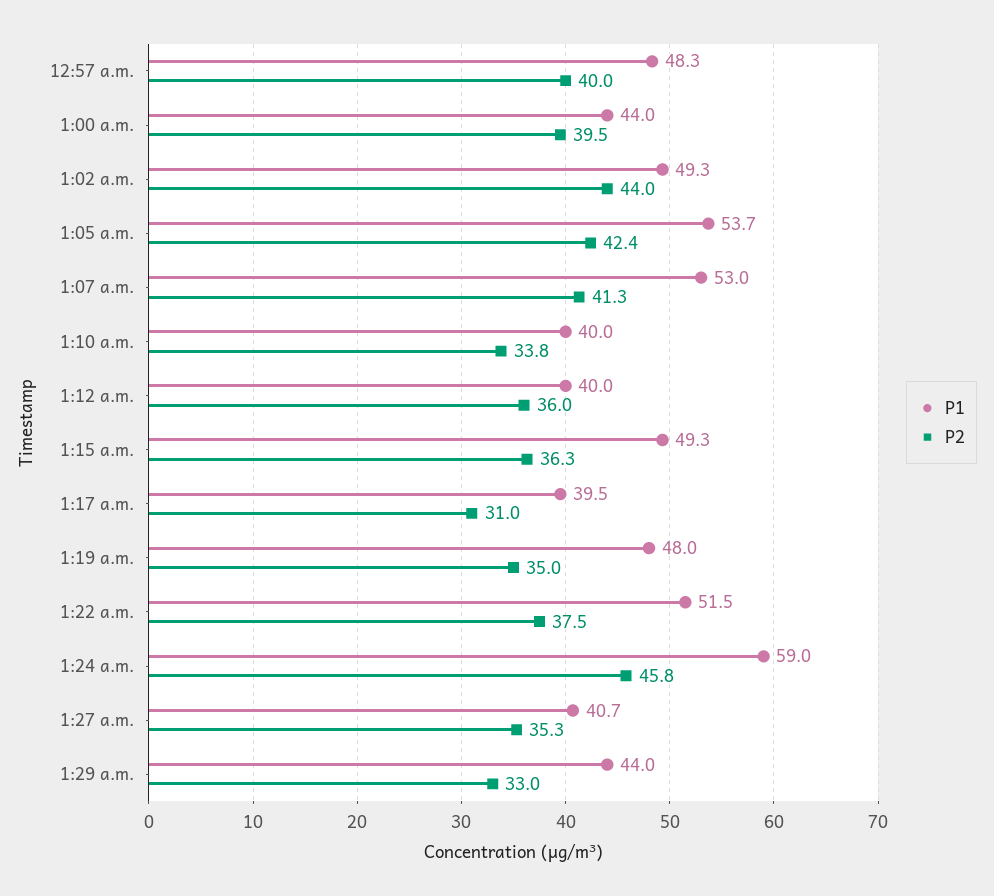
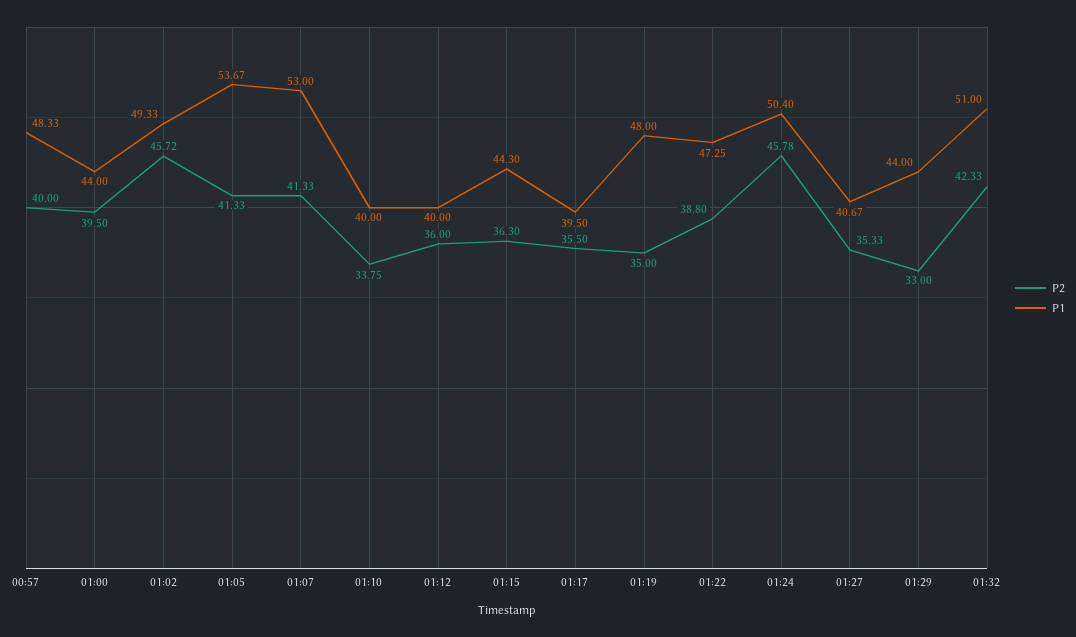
P2, 1:02 a.m.: 44 -> 45.72
P2, 1:05 a.m.: 42.4 -> 41.33
P1, 1:15 a.m.: 49.3 -> 44.3
P2, 1:17 a.m.: 31 -> 35.5
P1, 1:22 a.m.: 51.5 -> 47.25
P2, 1:22 a.m.: 37.5 -> 38.8
P1, 1:24 a.m.: 59 -> 50.4
P2, 01:32: none -> 42.33
P1, 01:32: none -> 51

